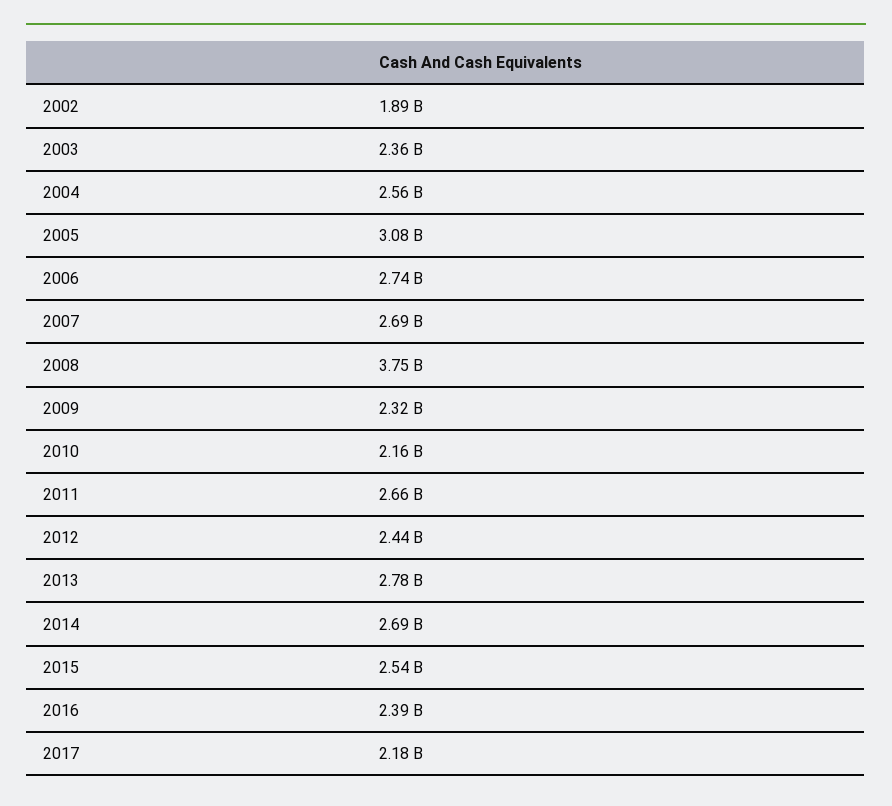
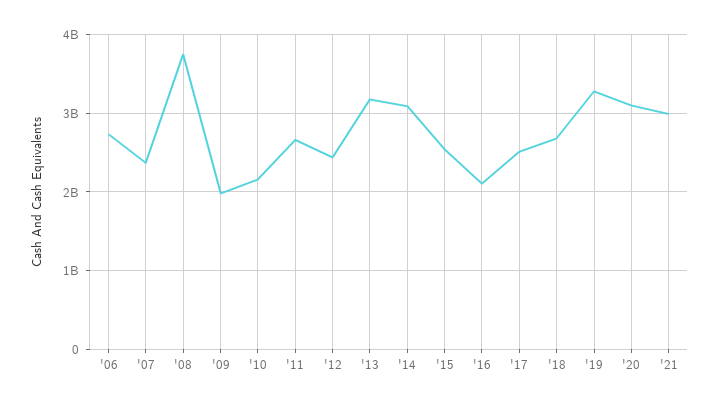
2002: 1890000000 -> none
2003: 2360000000 -> none
2004: 2560000000 -> none
2005: 3080000000 -> none
2007: 2690000000 -> 2400000000
2009: 2320000000 -> 2000000000
2013: 2780000000 -> 3200000000
2014: 2690000000 -> 3100000000
2016: 2390000000 -> 2100000000
2017: 2180000000 -> 2500000000
'18: none -> 2700000000
'19: none -> 3300000000
'20: none -> 3100000000
'21: none -> 3000000000

